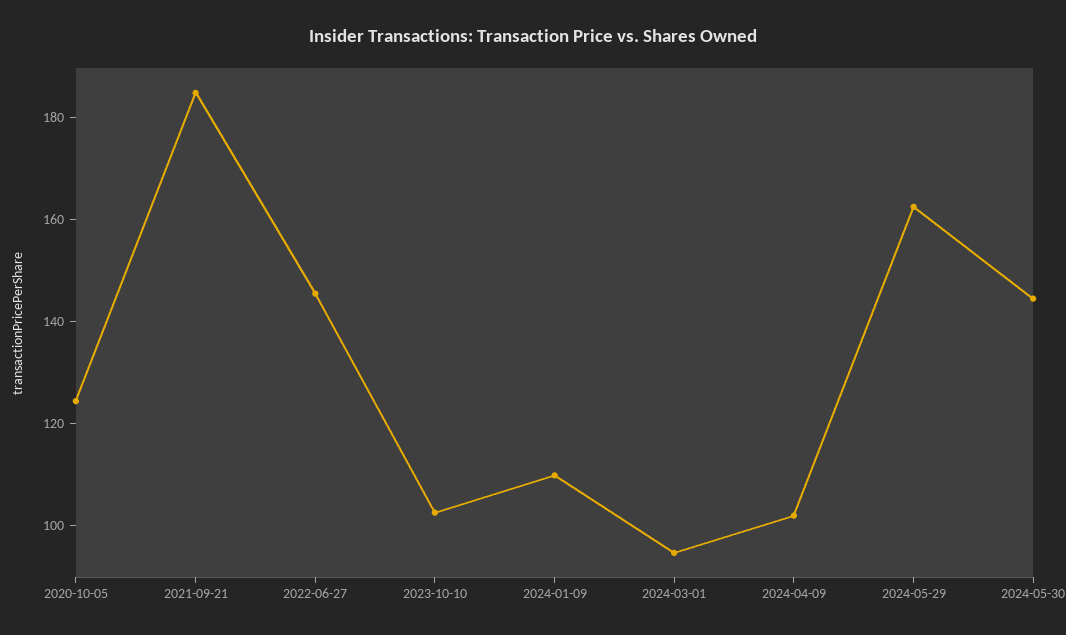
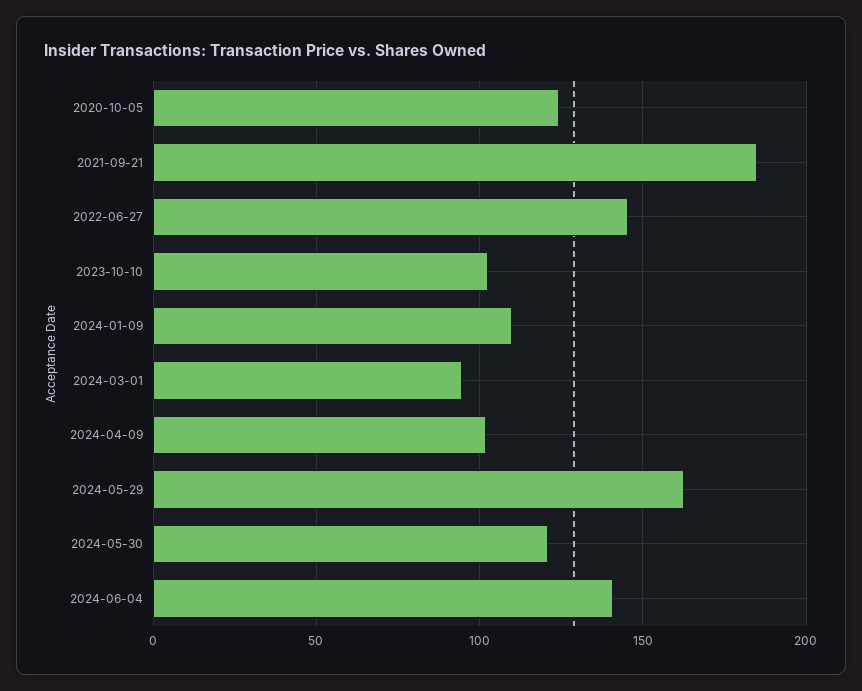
2024-05-30: 145 -> 120
2024-06-04: none -> 140

